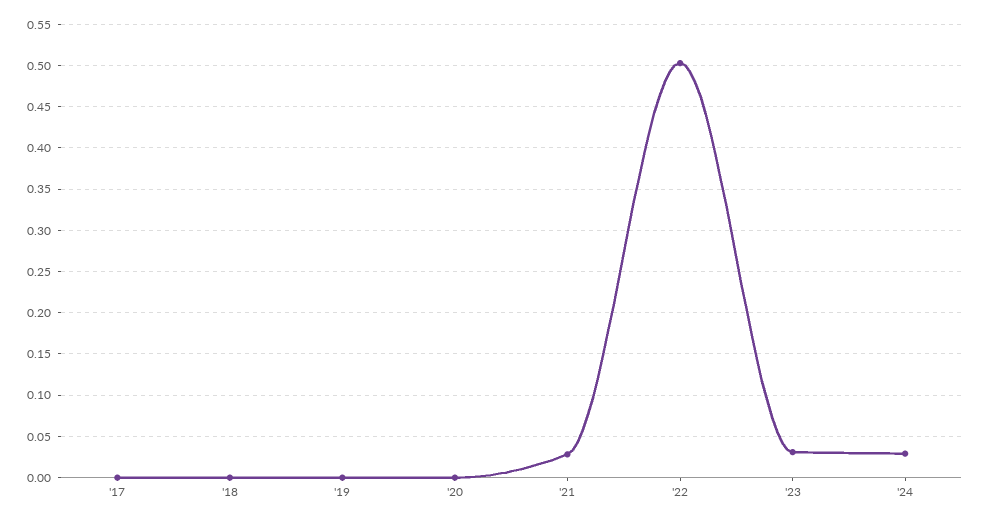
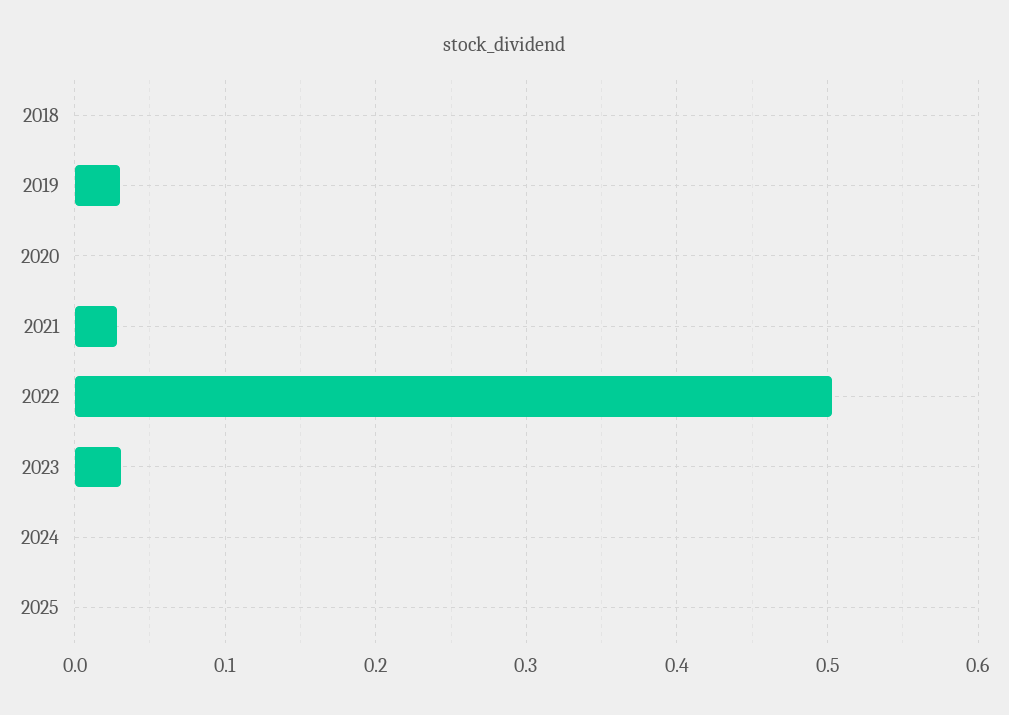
'17: 0 -> none
'19: 0 -> 0.03
'24: 0.03 -> 0
2025: none -> 0

